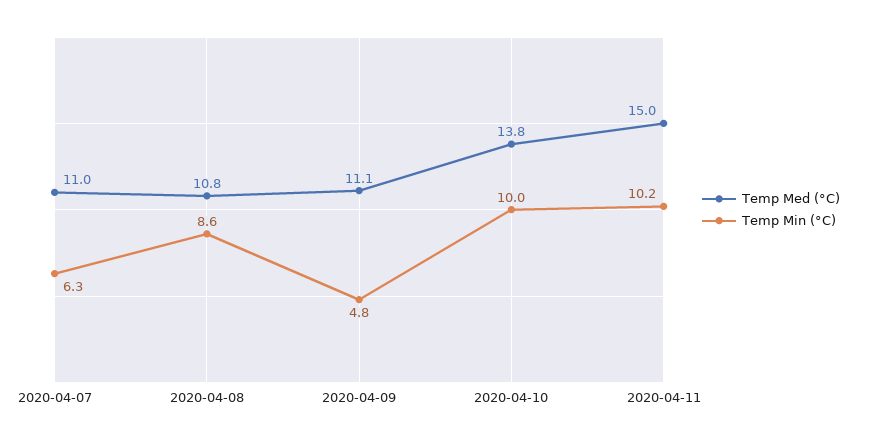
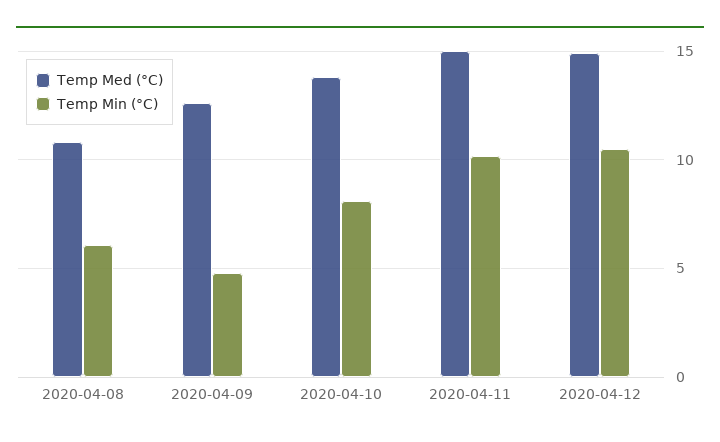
Temp Med (°C), 2020-04-07: 11 -> none
Temp Min (°C), 2020-04-07: 6.3 -> none
Temp Min (°C), 2020-04-08: 8.6 -> 6
Temp Med (°C), 2020-04-09: 11.1 -> 12.5
Temp Min (°C), 2020-04-10: 10 -> 8
Temp Med (°C), 2020-04-12: none -> 15
Temp Min (°C), 2020-04-12: none -> 10.5

